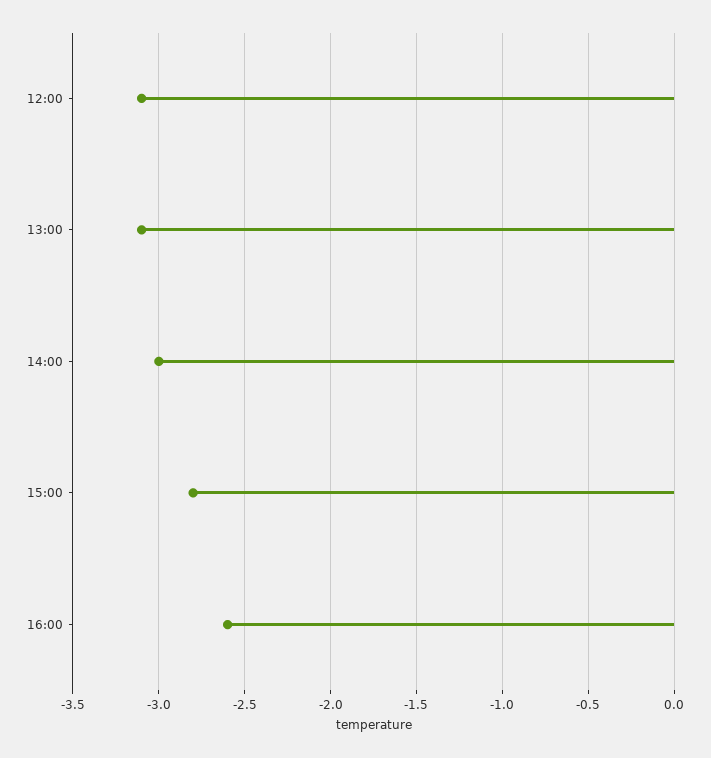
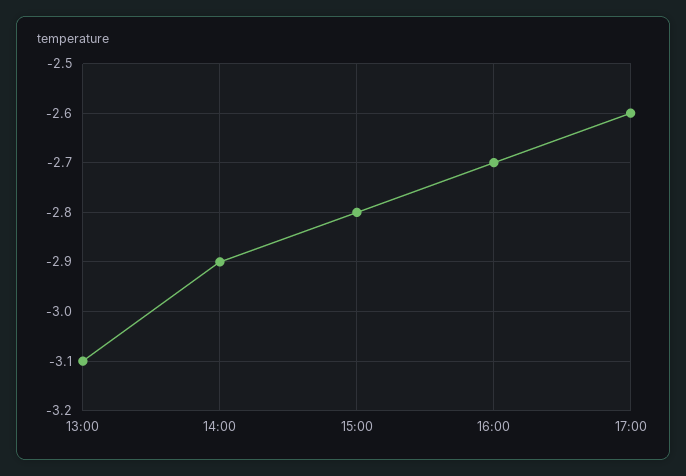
12:00: -3.1 -> none
14:00: -3 -> -2.9
16:00: -2.6 -> -2.7
17:00: none -> -2.6

